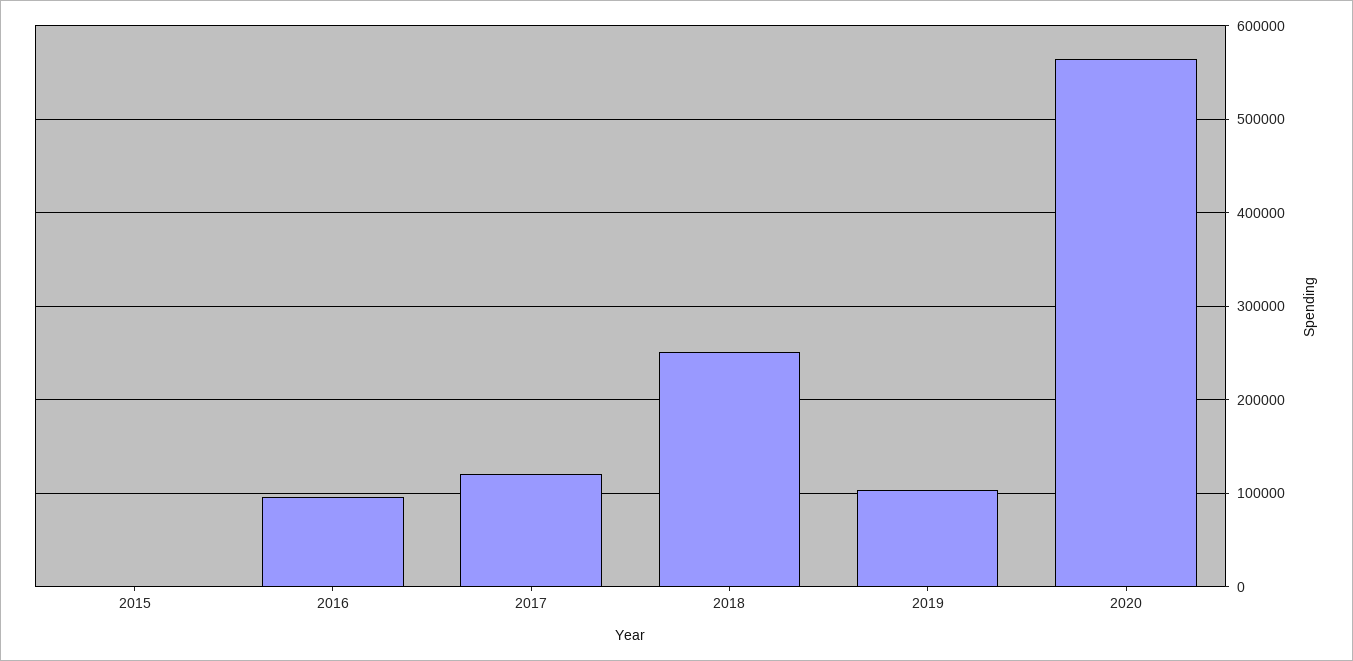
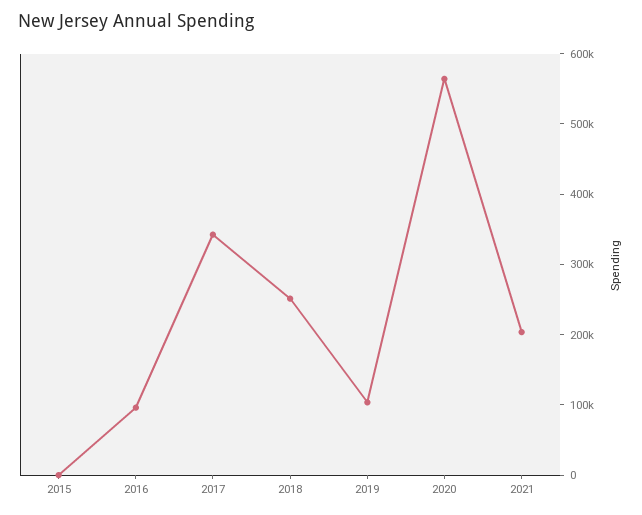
2017: 120000 -> 340000
2021: none -> 200000

